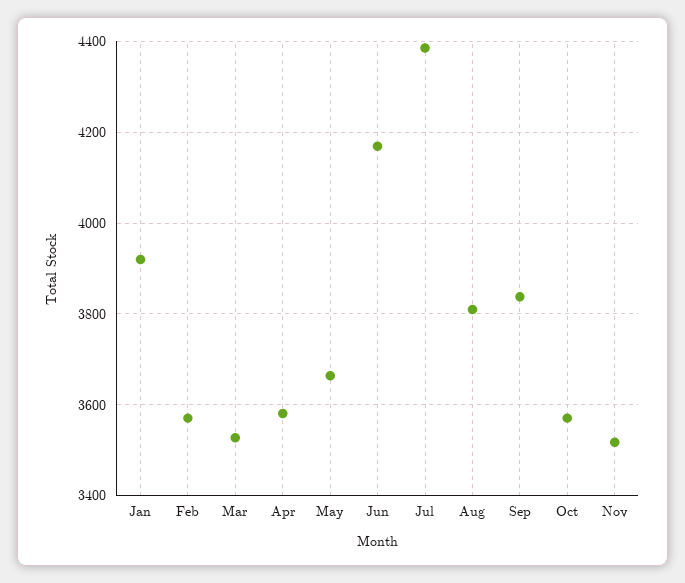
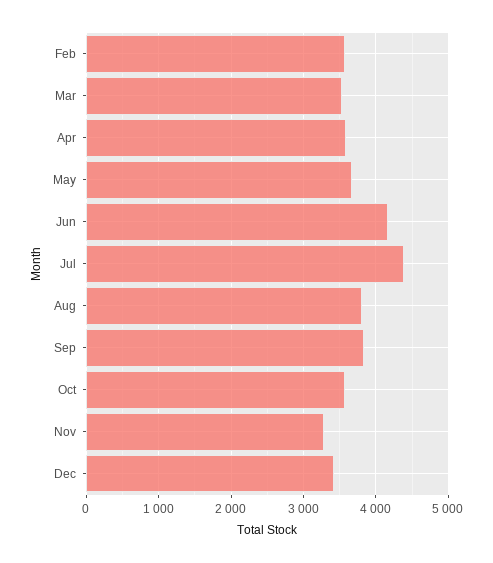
Jan: 3920 -> none
Nov: 3520 -> 3300
Dec: none -> 3400

